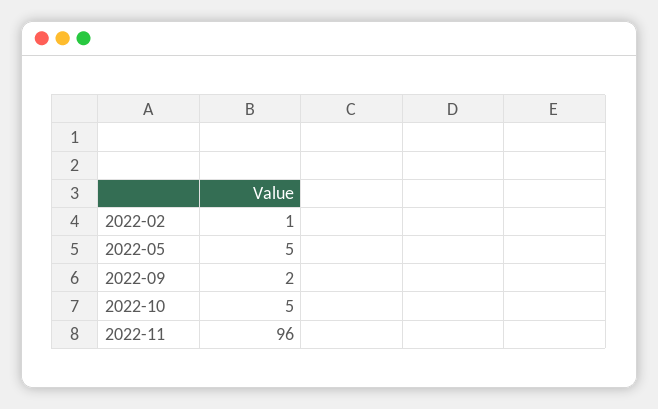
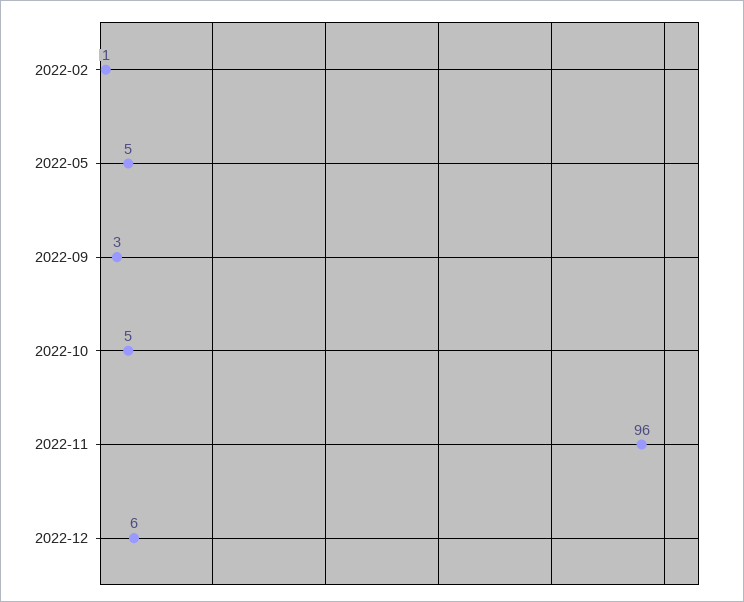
2022-09: 2 -> 3
2022-12: none -> 6

